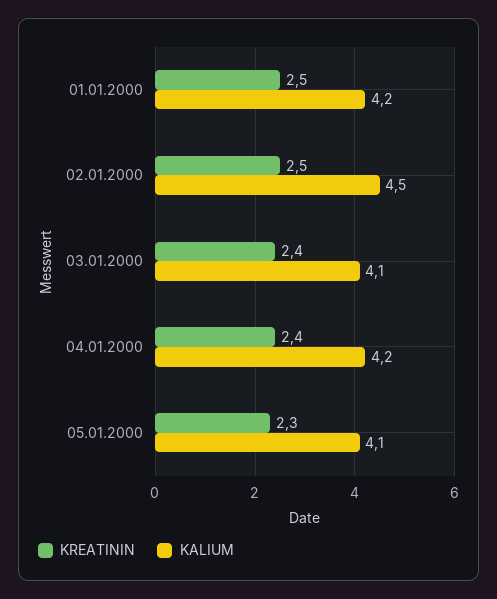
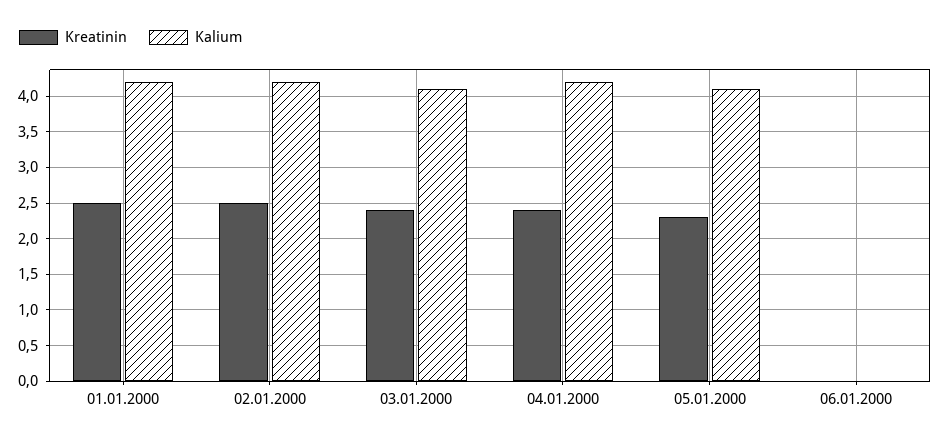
KALIUM, 02.01.2000: 4.5 -> 4.2
KREATININ, 06.01.2000: none -> 0
KALIUM, 06.01.2000: none -> 0

